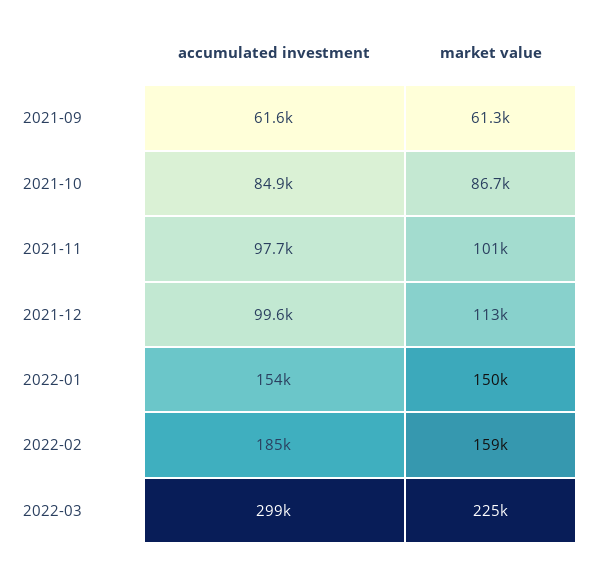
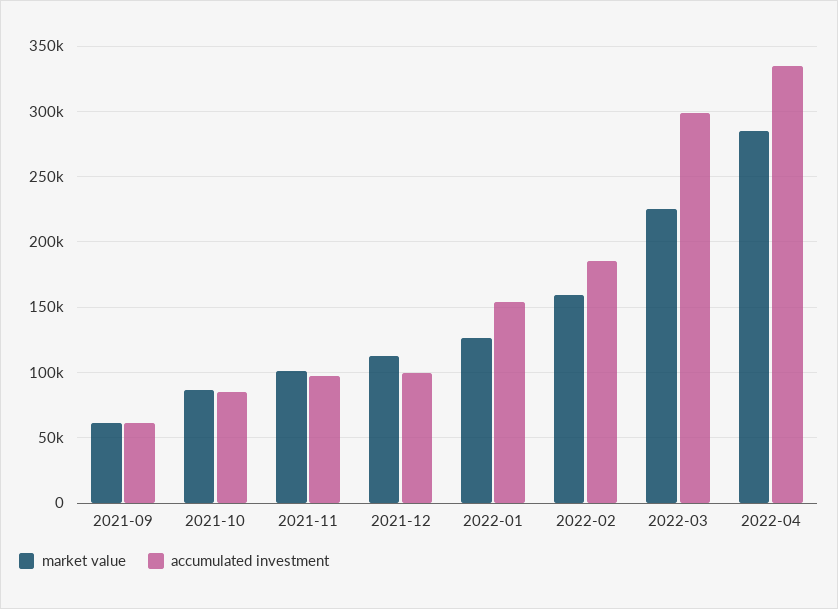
market value, 2022-01: 150000 -> 125000
market value, 2022-04: none -> 285000
accumulated investment, 2022-04: none -> 335000

